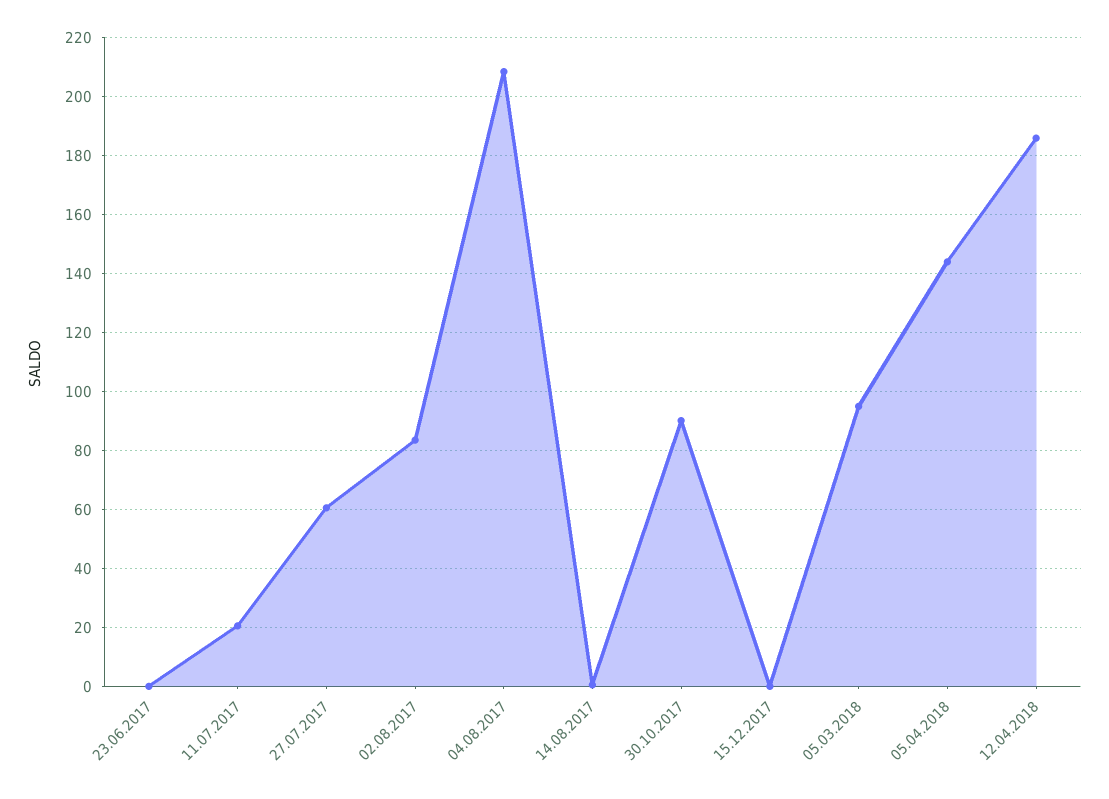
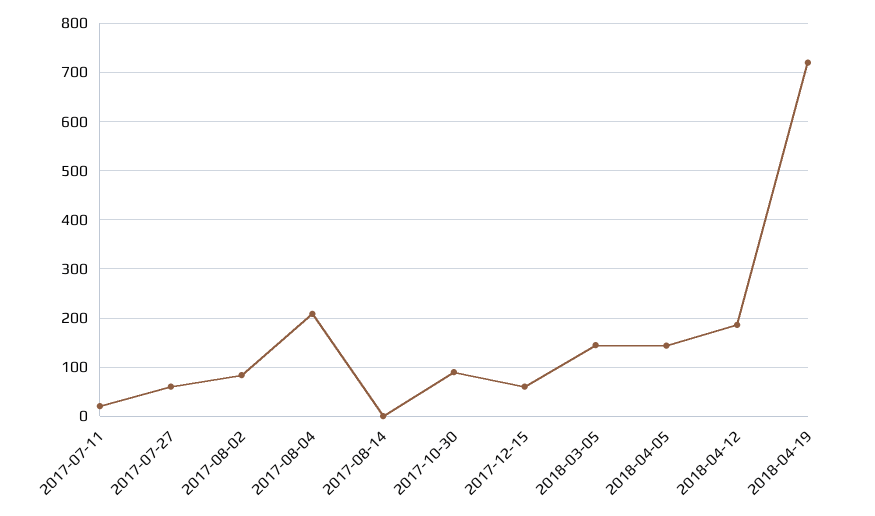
23.06.2017: 0 -> none
15.12.2017: 0 -> 60
05.03.2018: 95 -> 140
2018-04-19: none -> 720

